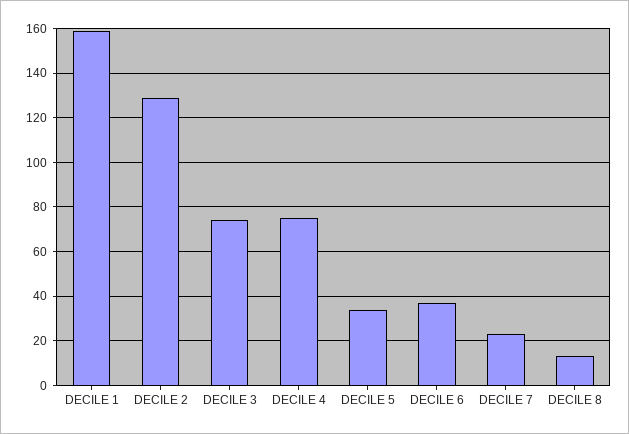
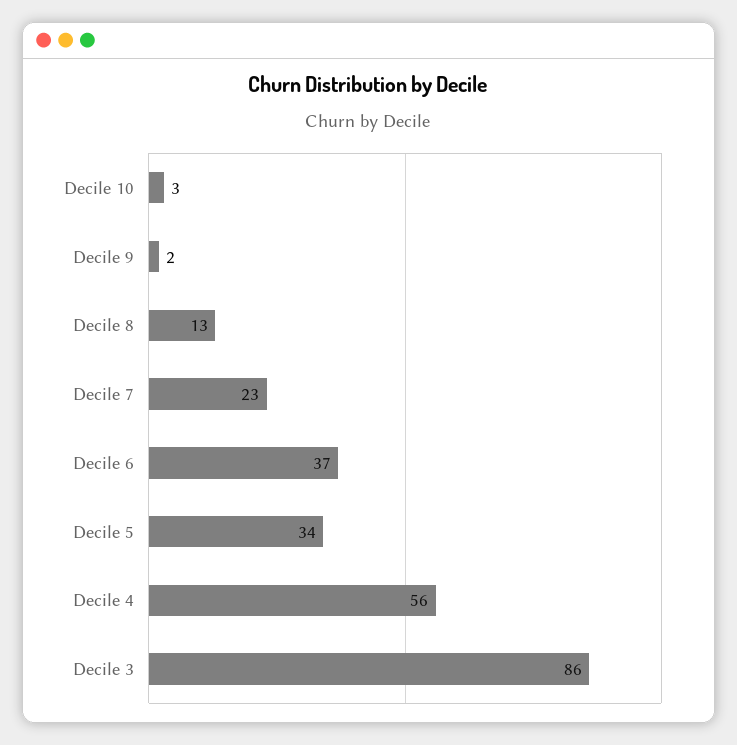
DECILE 1: 160 -> none
DECILE 2: 130 -> none
DECILE 3: 75 -> 86
DECILE 4: 75 -> 56
Decile 10: none -> 3
Decile 9: none -> 2

